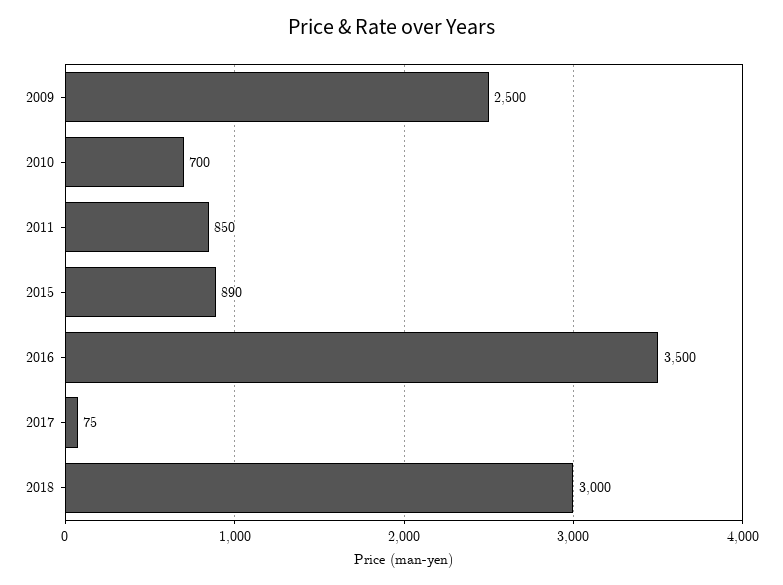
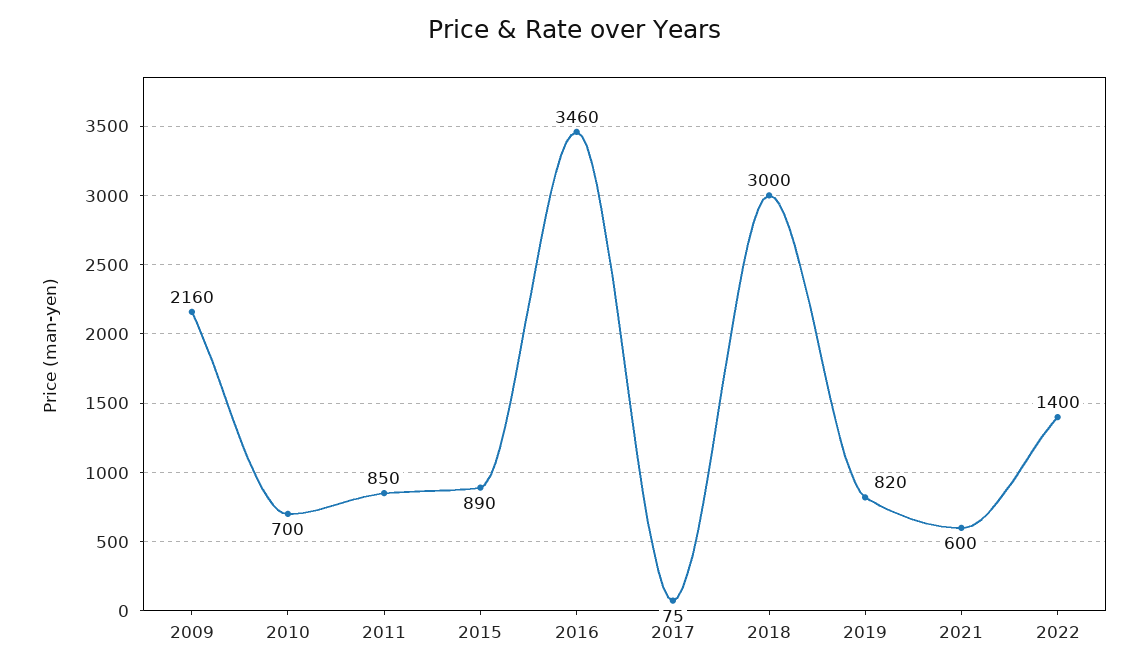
2009: 2500 -> 2160
2016: 3500 -> 3460
2019: none -> 820
2021: none -> 600
2022: none -> 1400

